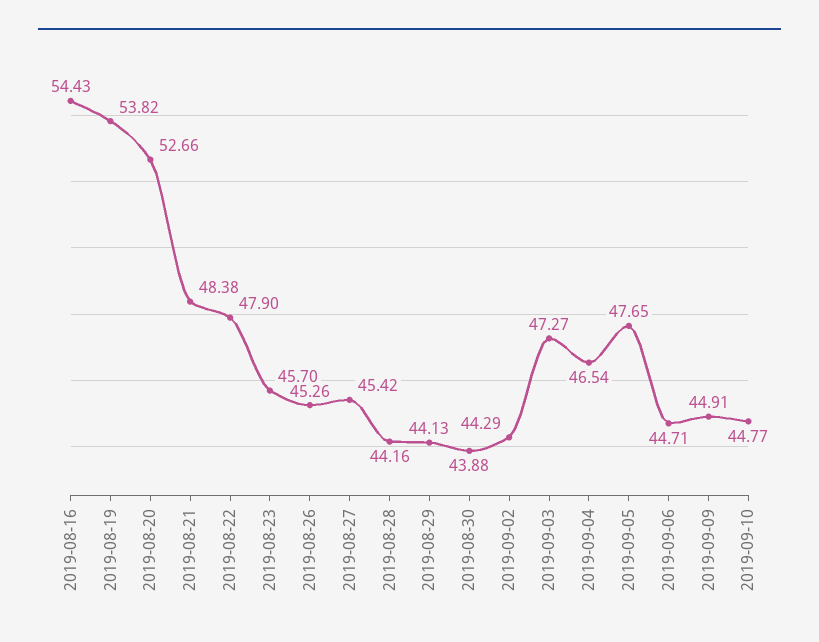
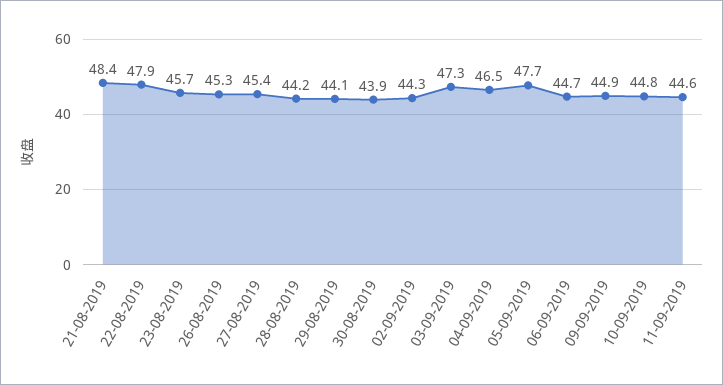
2019-08-16: 54.43 -> none
2019-08-19: 53.82 -> none
2019-08-20: 52.66 -> none
11-09-2019: none -> 44.6

